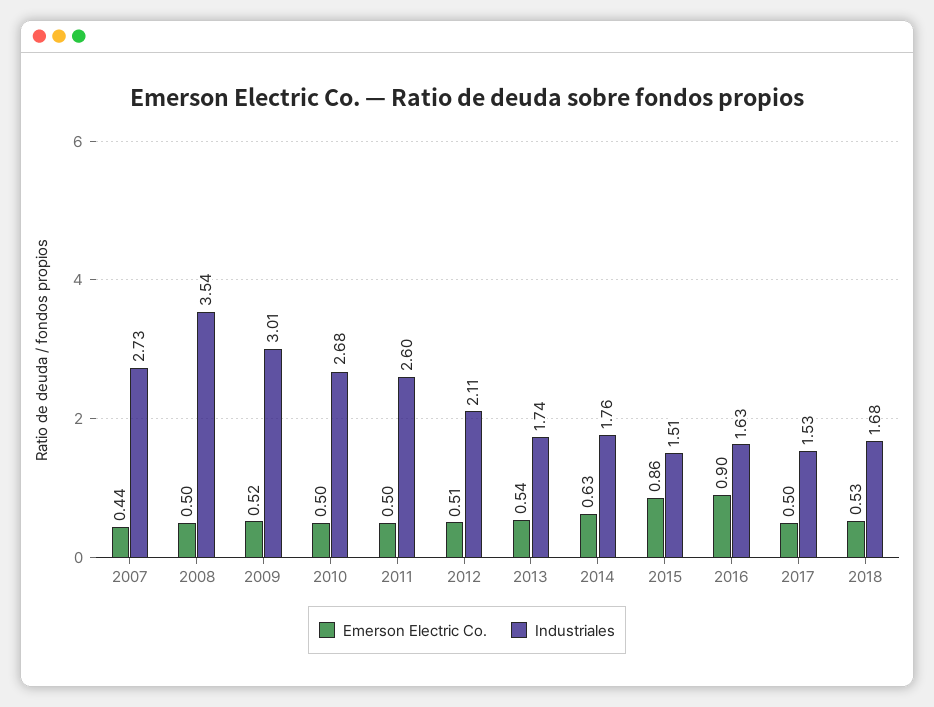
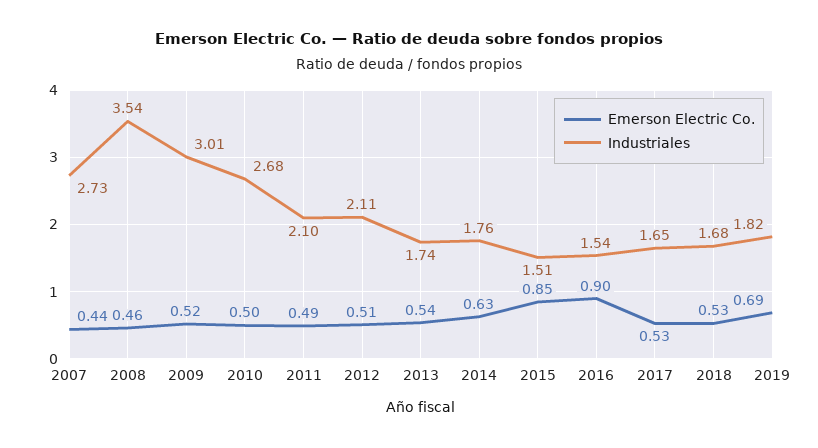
Emerson Electric Co., 2008: 0.5 -> 0.46
Emerson Electric Co., 2011: 0.5 -> 0.49
Industriales, 2011: 2.6 -> 2.1
Emerson Electric Co., 2015: 0.86 -> 0.85
Industriales, 2016: 1.63 -> 1.54
Emerson Electric Co., 2017: 0.5 -> 0.53
Industriales, 2017: 1.53 -> 1.65
Emerson Electric Co., 2019: none -> 0.69
Industriales, 2019: none -> 1.82

